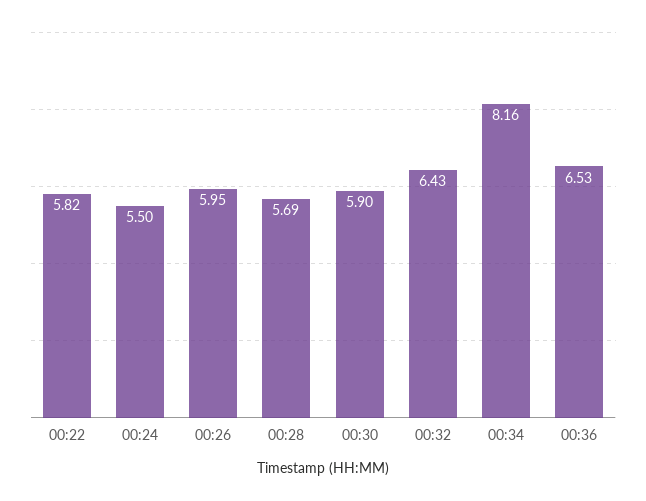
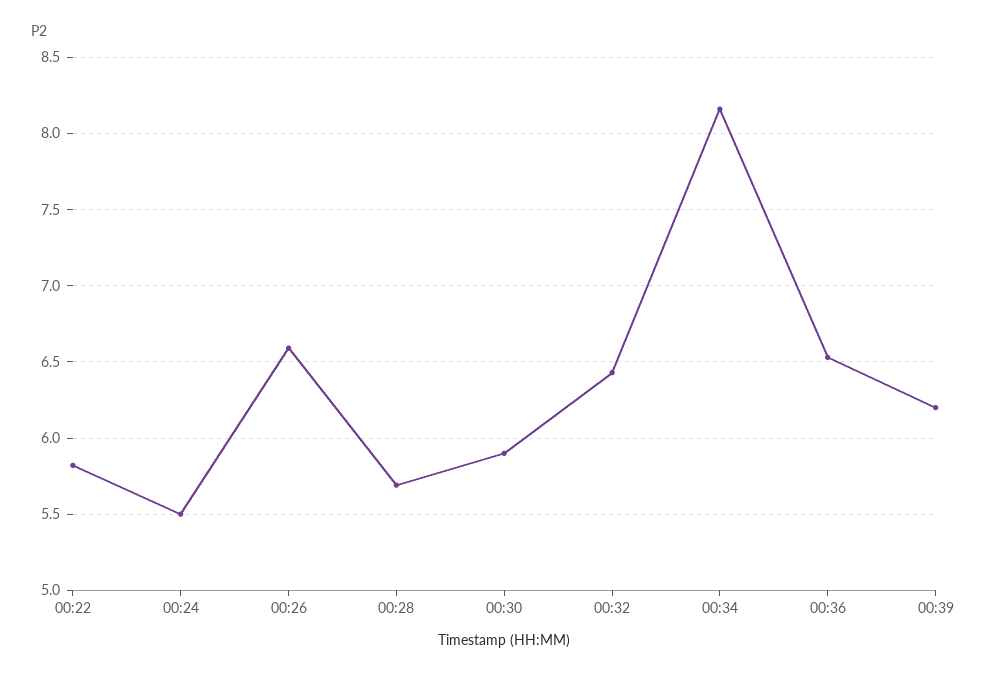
00:26: 5.95 -> 6.6
00:39: none -> 6.2

